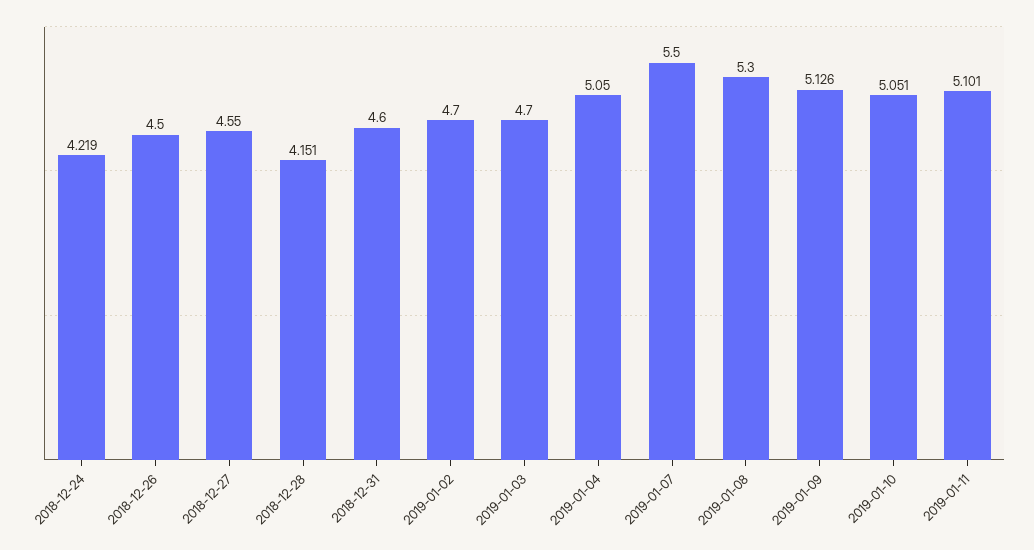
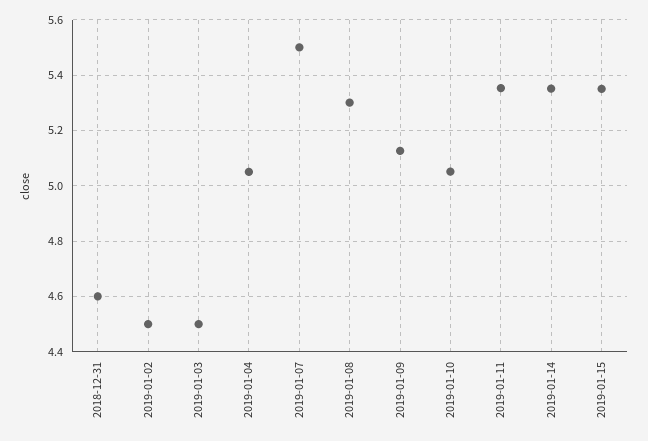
2018-12-24: 4.219 -> none
2018-12-26: 4.5 -> none
2018-12-27: 4.55 -> none
2018-12-28: 4.151 -> none
2019-01-02: 4.7 -> 4.5
2019-01-03: 4.7 -> 4.5
2019-01-11: 5.101 -> 5.35
2019-01-14: none -> 5.35
2019-01-15: none -> 5.35

